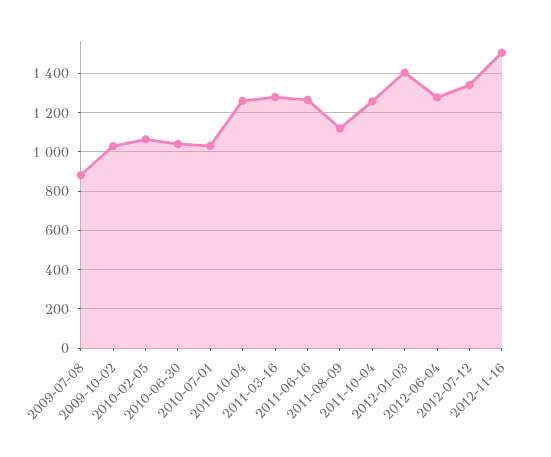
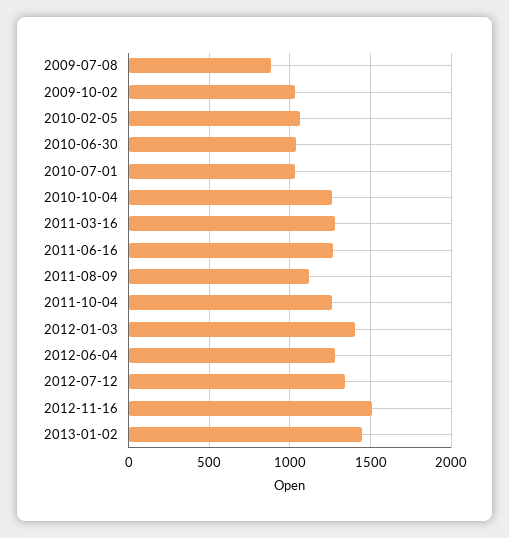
2013-01-02: none -> 1450

